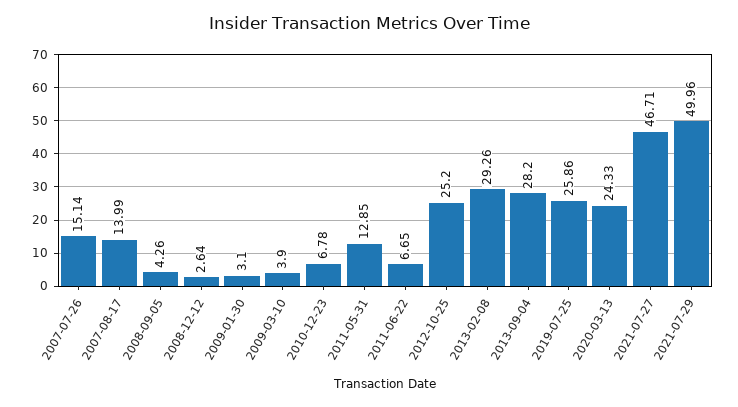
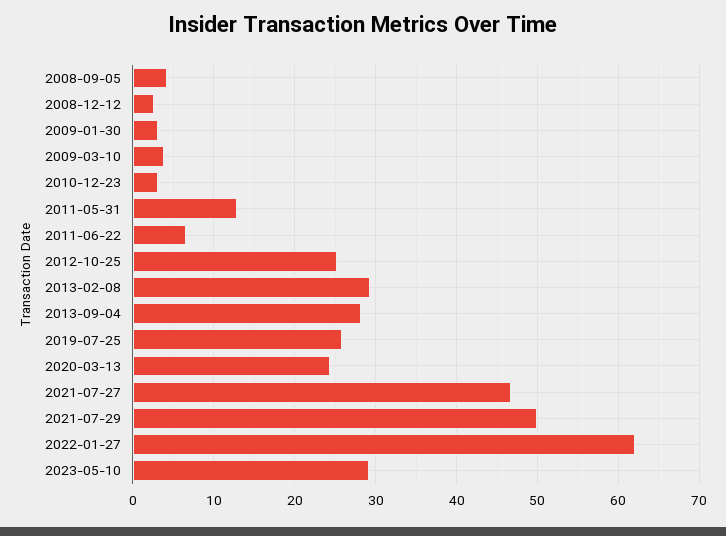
2007-07-26: 15.14 -> none
2007-08-17: 13.99 -> none
2010-12-23: 6.78 -> 3
2022-01-27: none -> 62
2023-05-10: none -> 29

